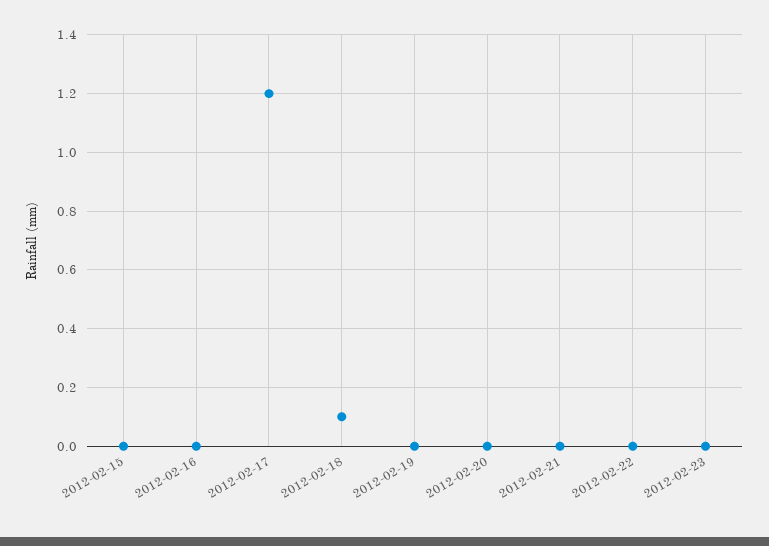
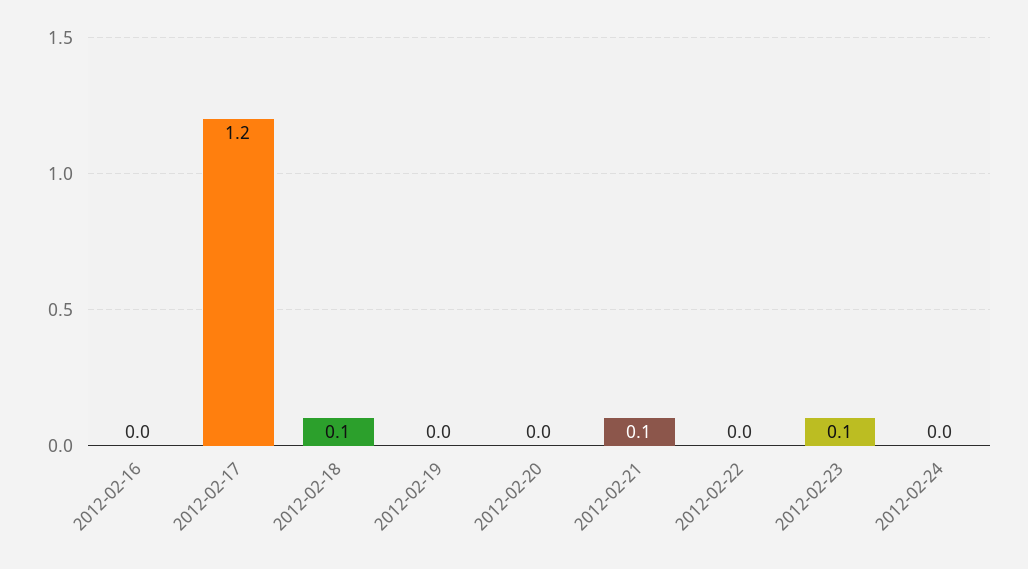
2012-02-15: 0 -> none
2012-02-21: 0 -> 0.1
2012-02-23: 0 -> 0.1
2012-02-24: none -> 0

